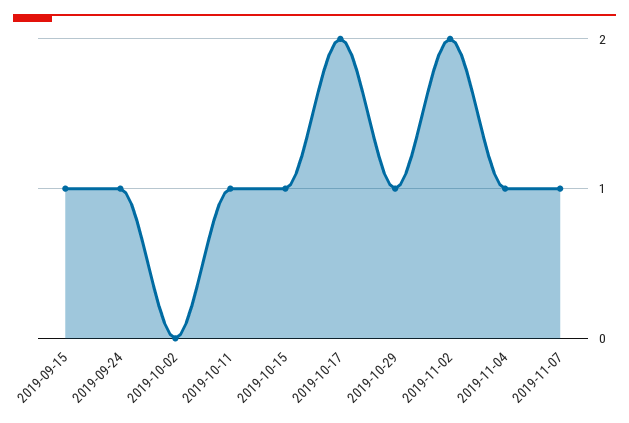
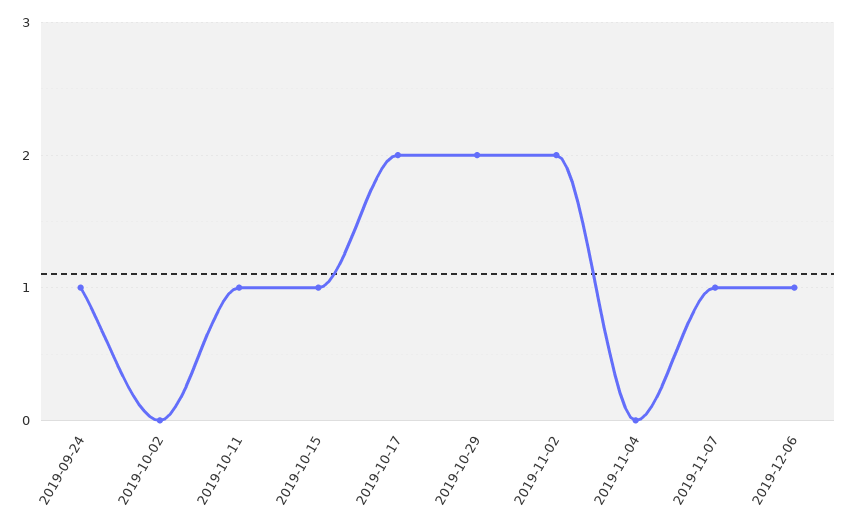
2019-09-15: 1 -> none
2019-10-29: 1 -> 2
2019-11-04: 1 -> 0
2019-12-06: none -> 1

